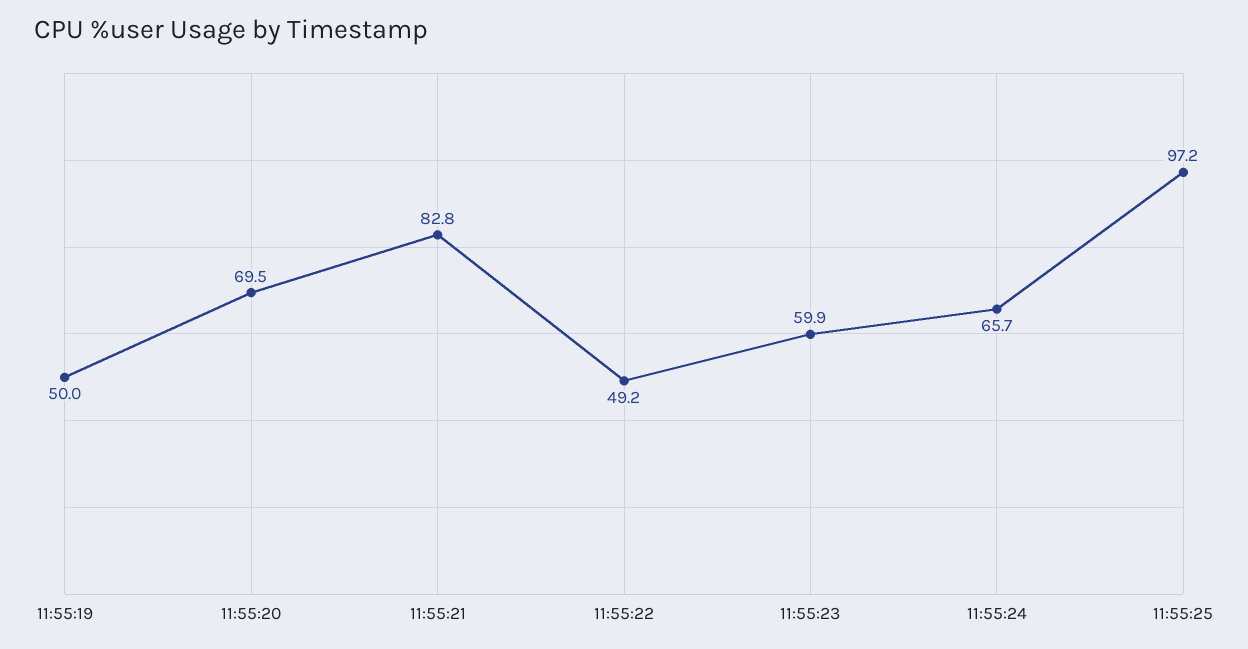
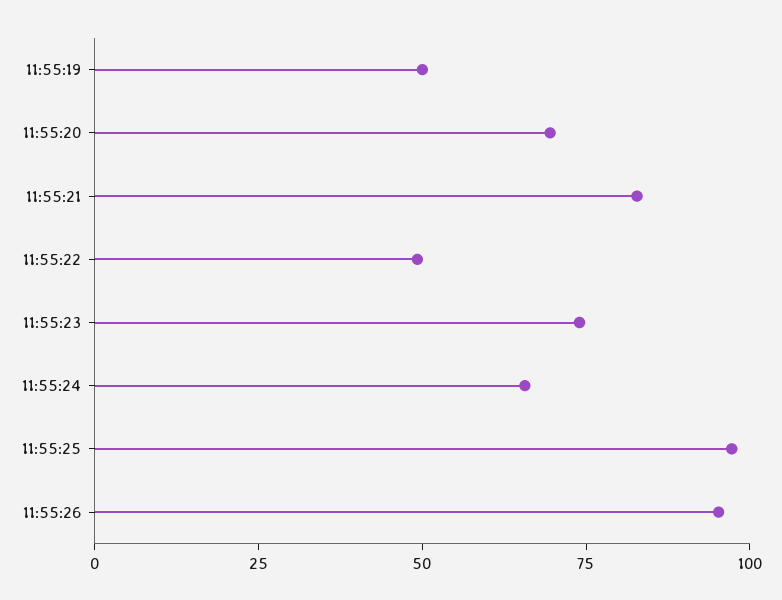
11:55:23: 59.9 -> 75
11:55:26: none -> 95

